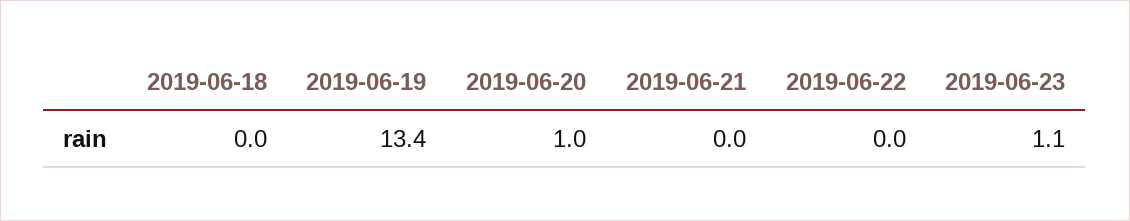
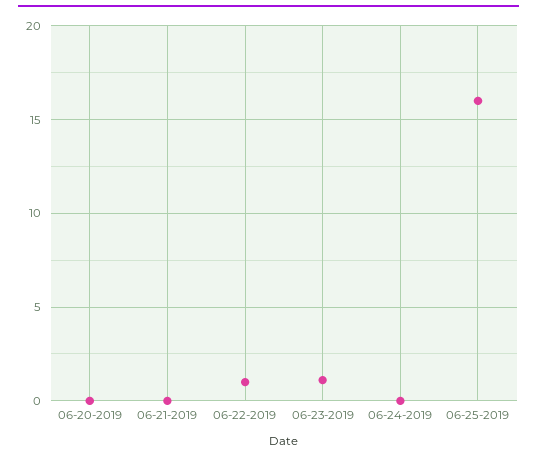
2019-06-18: 0 -> none
2019-06-19: 13.4 -> none
2019-06-20: 1 -> 0
2019-06-22: 0 -> 1
06-24-2019: none -> 0
06-25-2019: none -> 16

